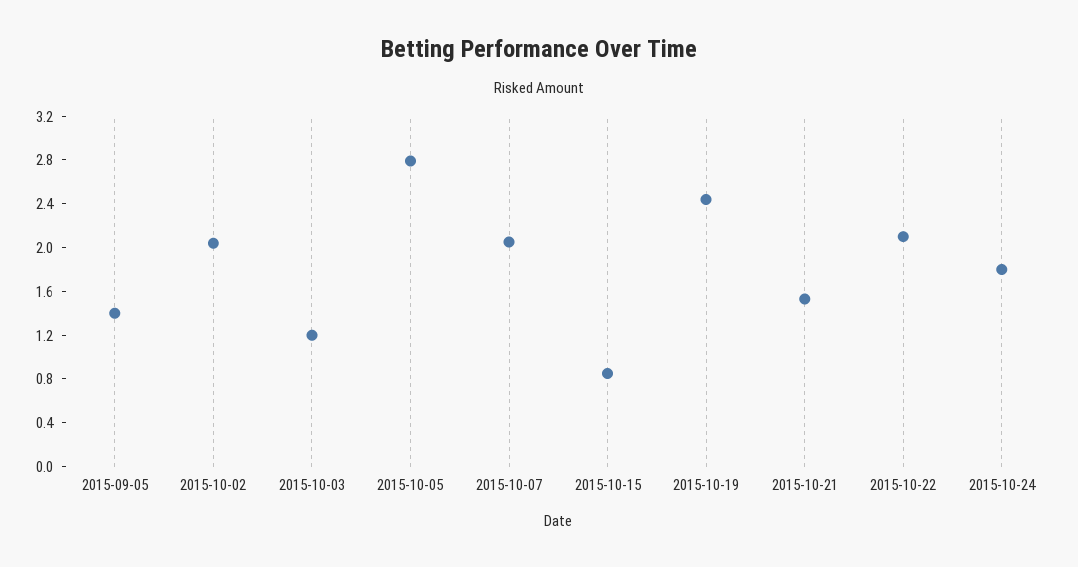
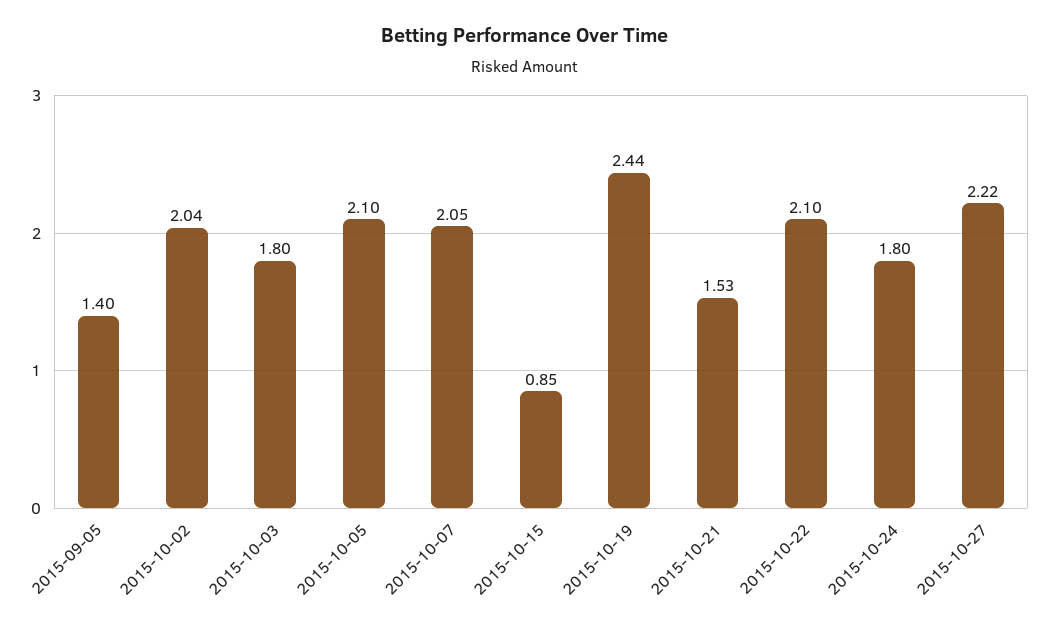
2015-10-03: 1.2 -> 1.8
2015-10-05: 2.8 -> 2.1
2015-10-27: none -> 2.22

